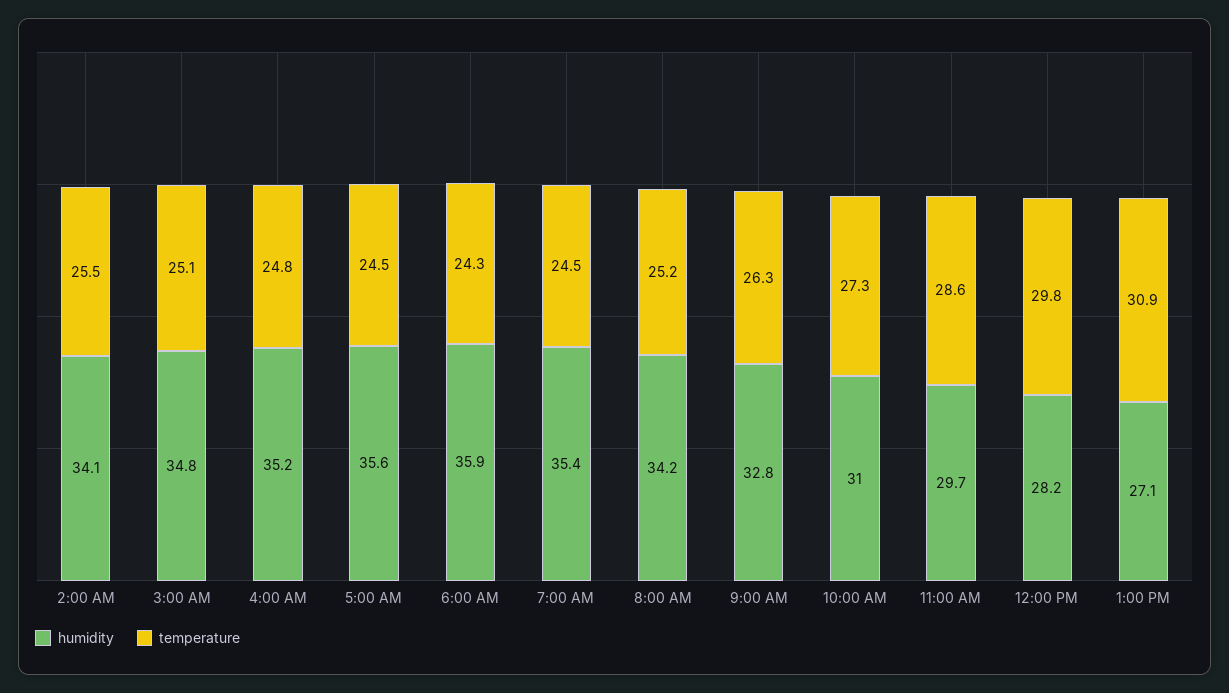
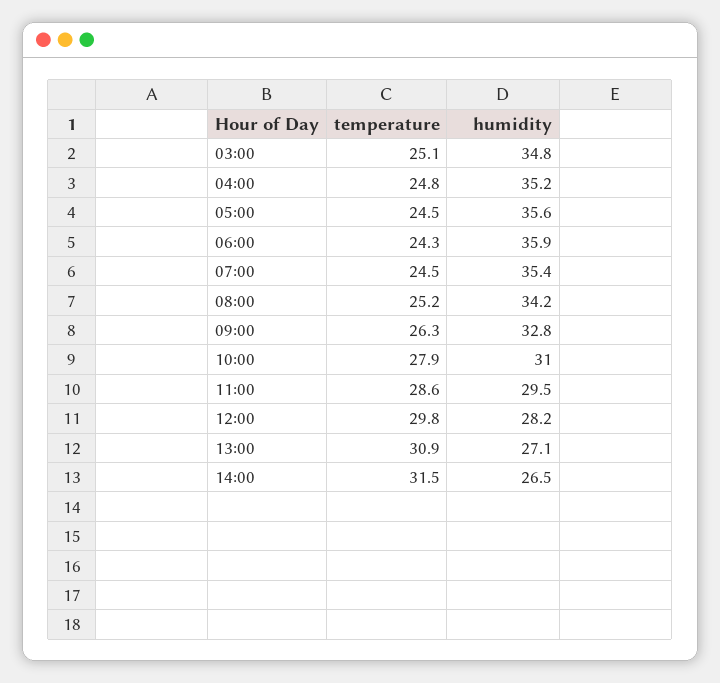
humidity, 2:00 AM: 34.1 -> none
temperature, 2:00 AM: 25.5 -> none
temperature, 10:00 AM: 27.3 -> 27.9
humidity, 11:00 AM: 29.7 -> 29.5
temperature, 14:00: none -> 31.5
humidity, 14:00: none -> 26.5

